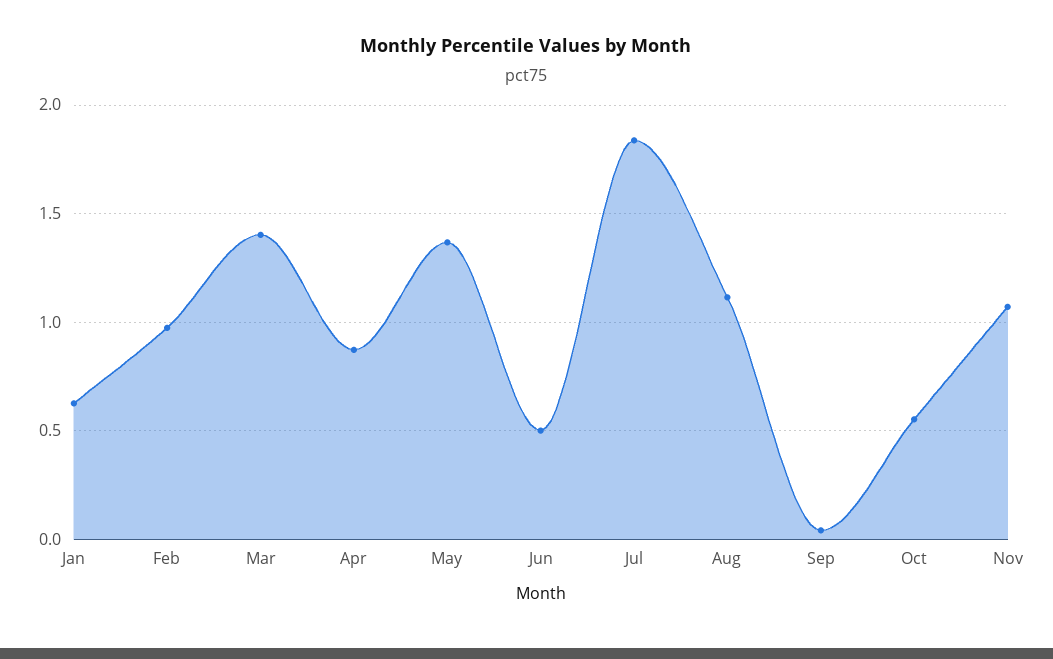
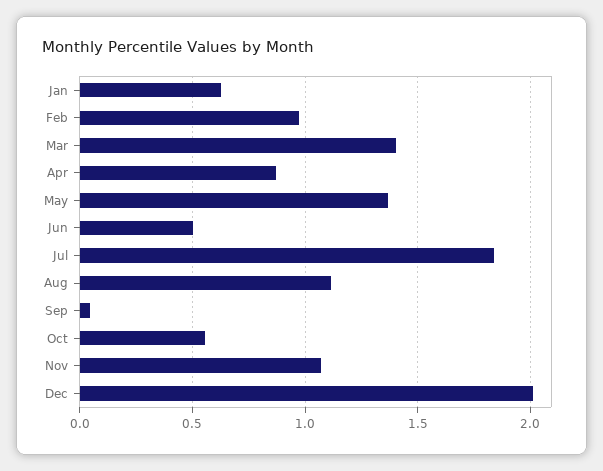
Dec: none -> 2

